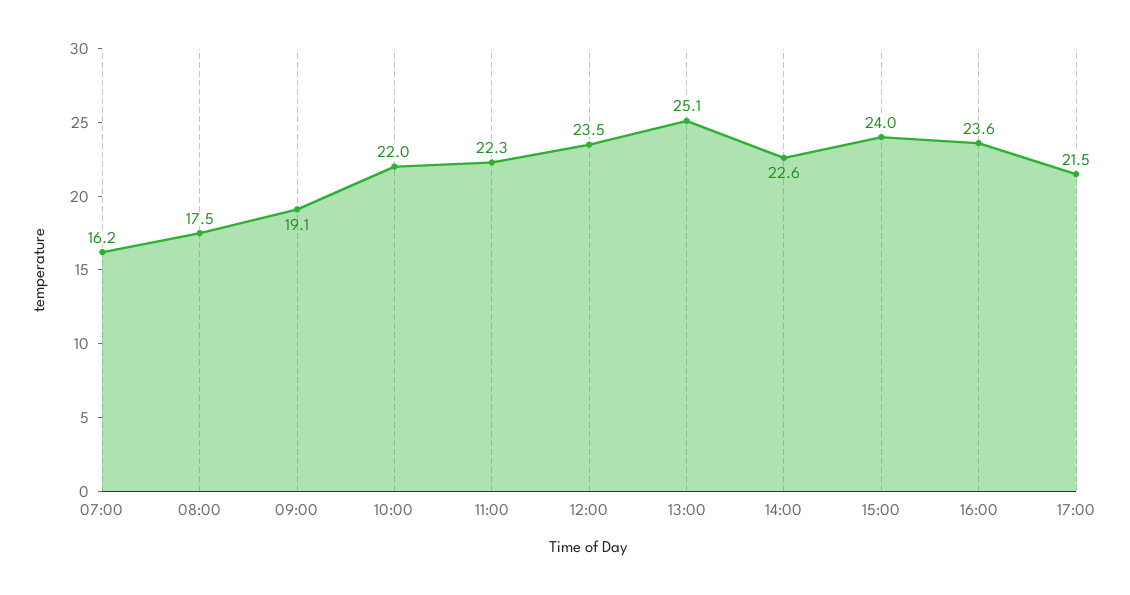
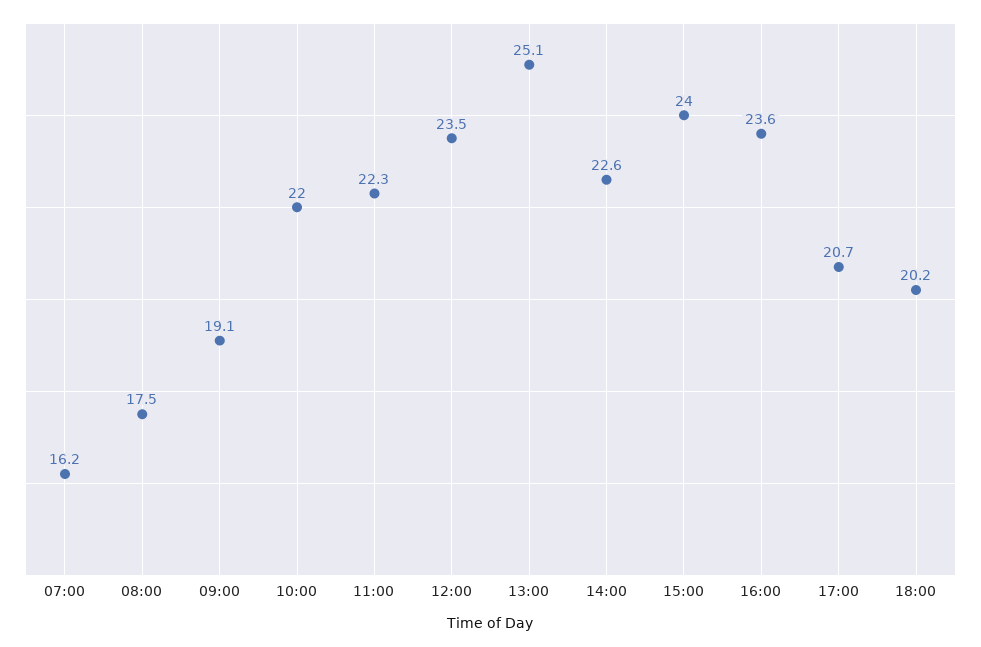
17:00: 21.5 -> 20.7
18:00: none -> 20.2

